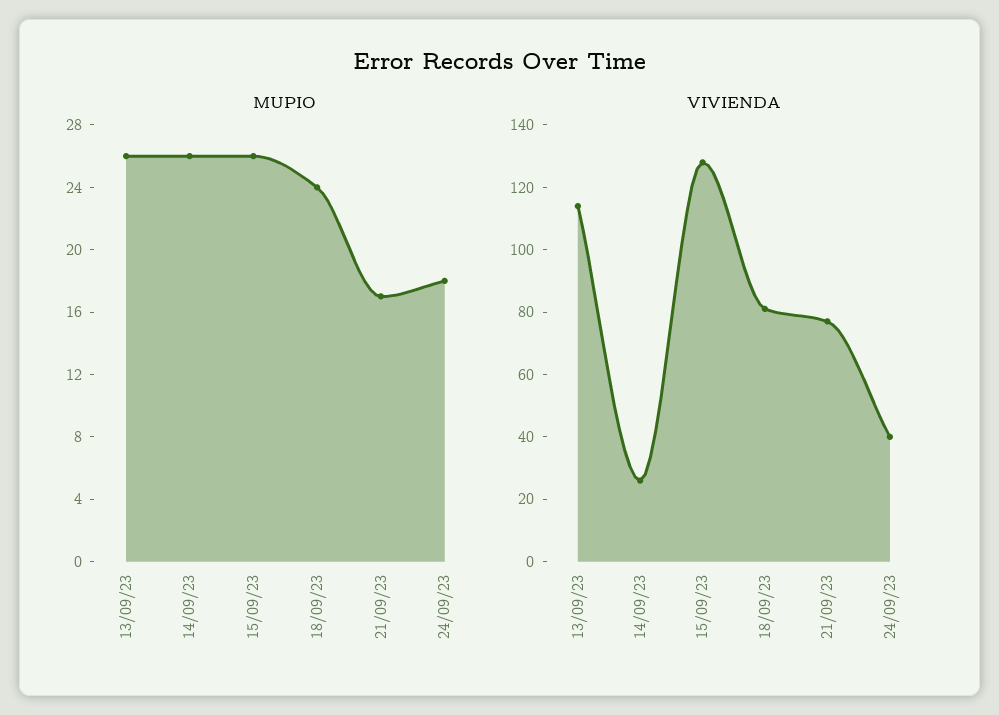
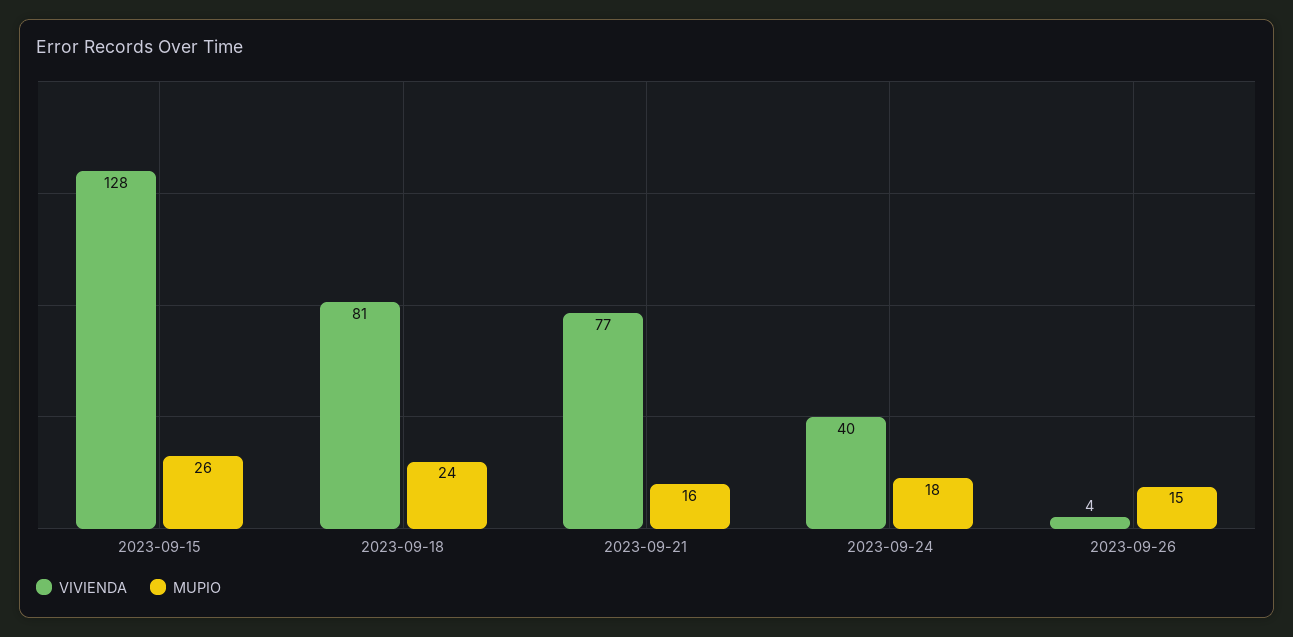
MUPIO, 13/09/23: 26 -> none
MUPIO, 14/09/23: 26 -> none
MUPIO, 21/09/23: 17 -> 16
VIVIENDA, 13/09/23: 115 -> none
VIVIENDA, 14/09/23: 25 -> none
VIVIENDA, 2023-09-26: none -> 4
MUPIO, 2023-09-26: none -> 15

